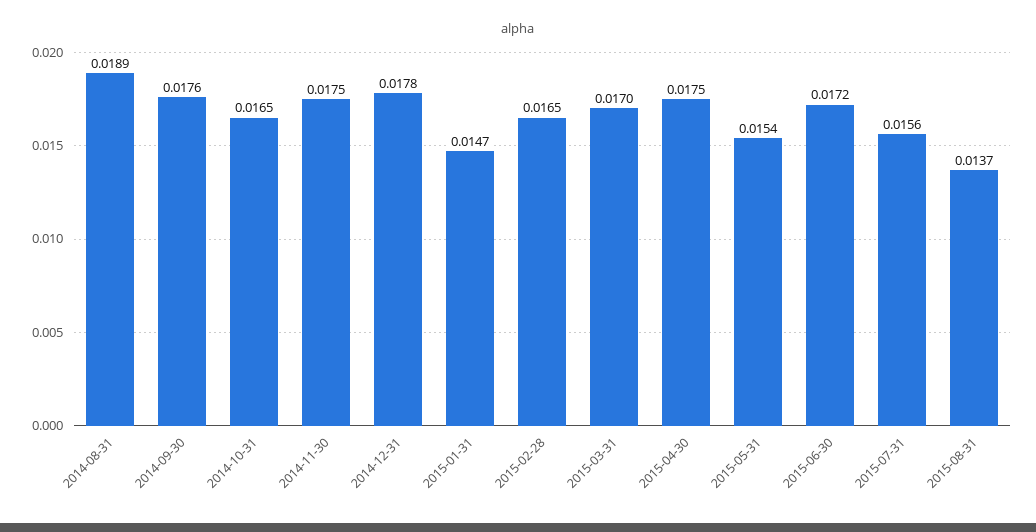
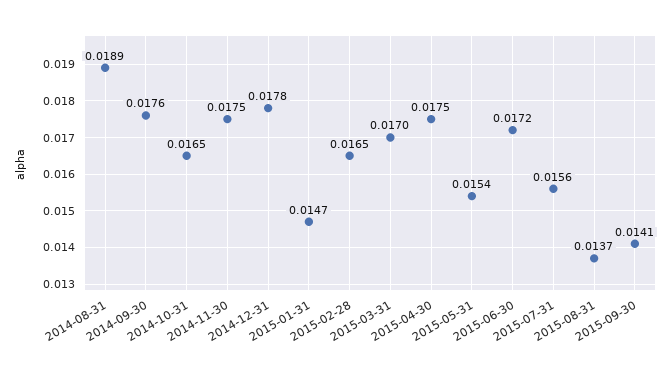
2015-09-30: none -> 0.0141

